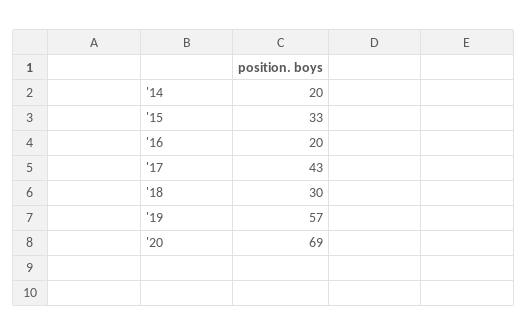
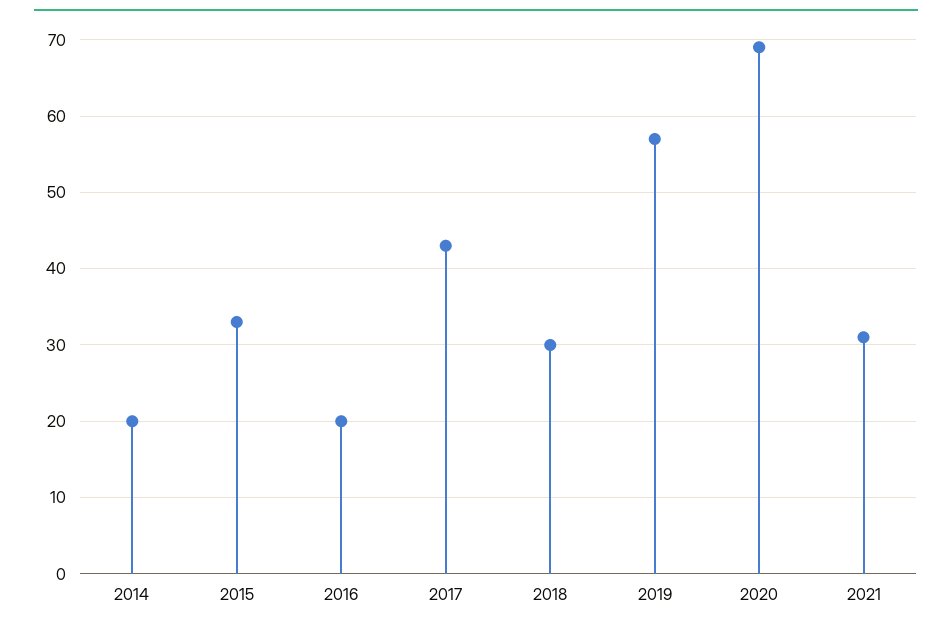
2021: none -> 31

